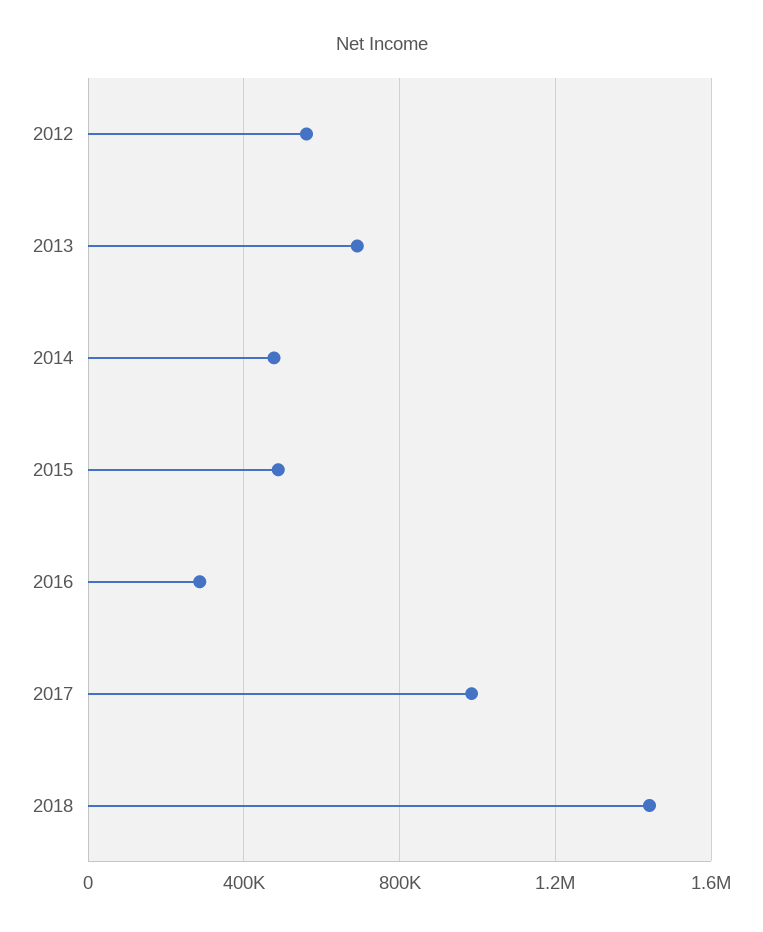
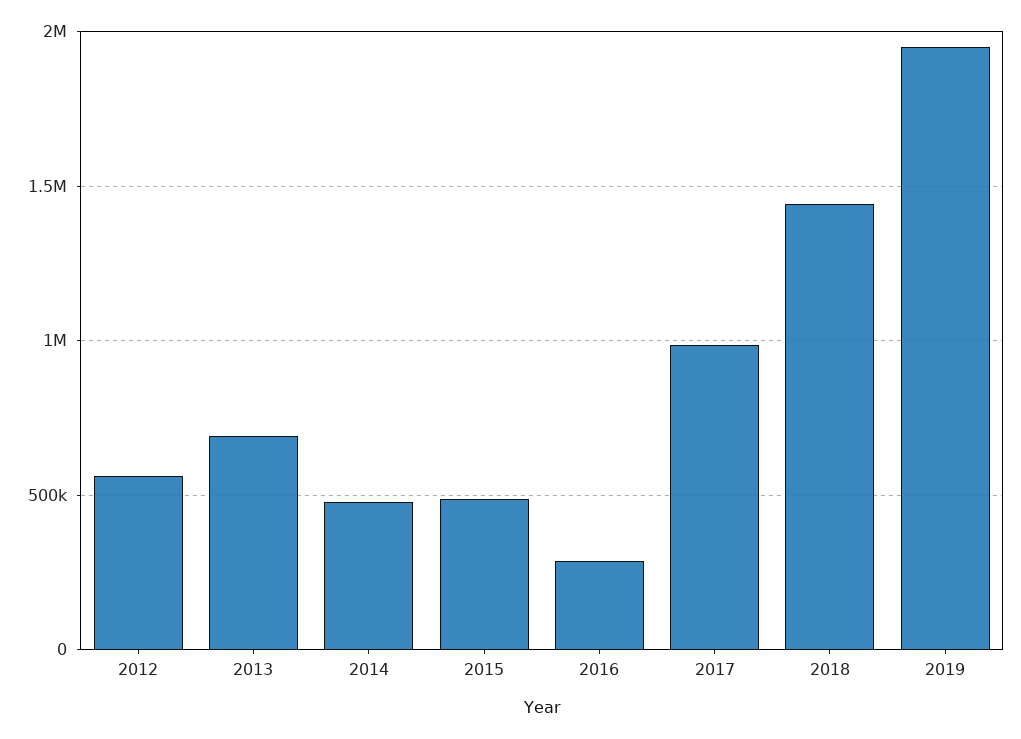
2019: none -> 1950000

